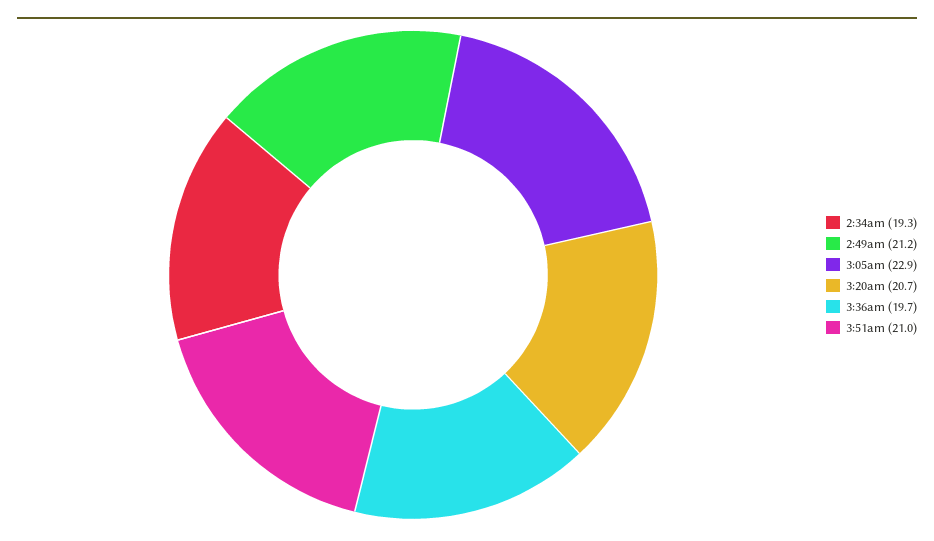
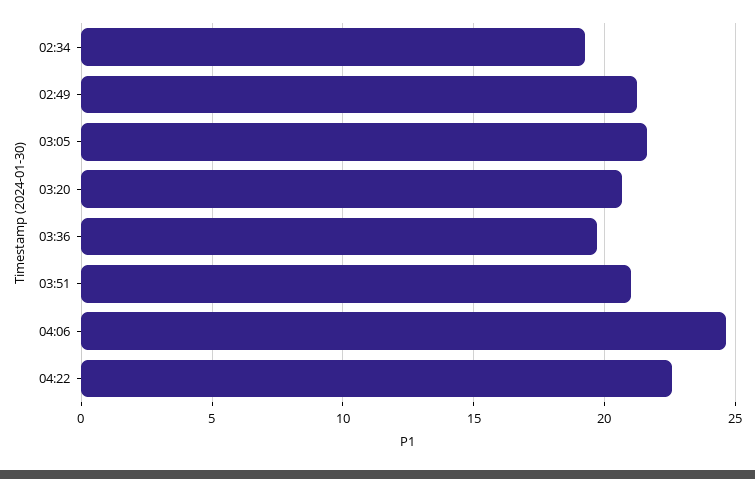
3:05am: 22.9 -> 21.5
04:06: none -> 24.5
04:22: none -> 22.5

